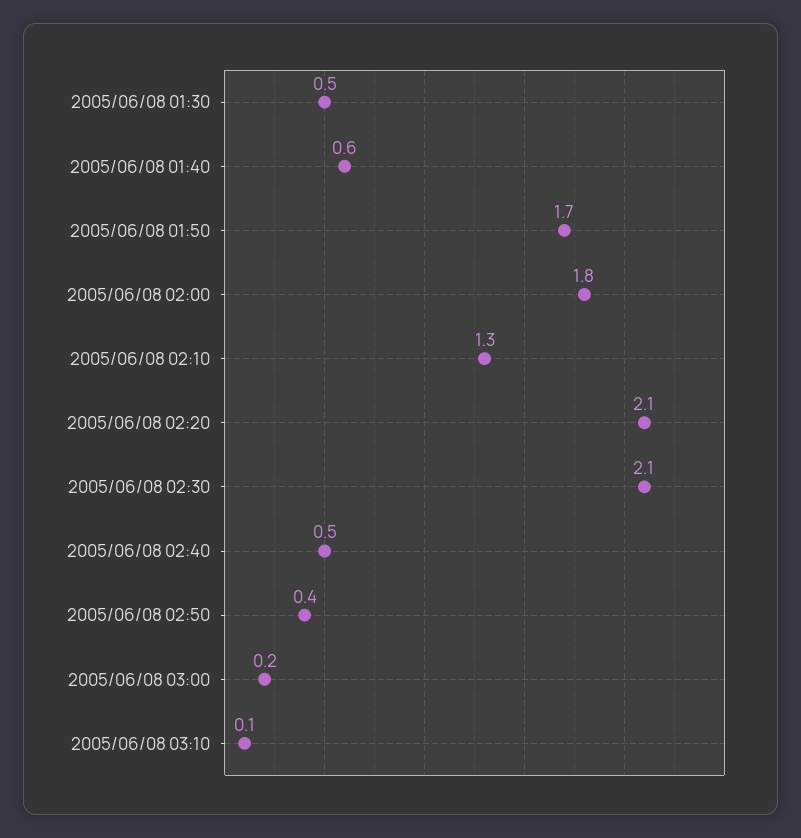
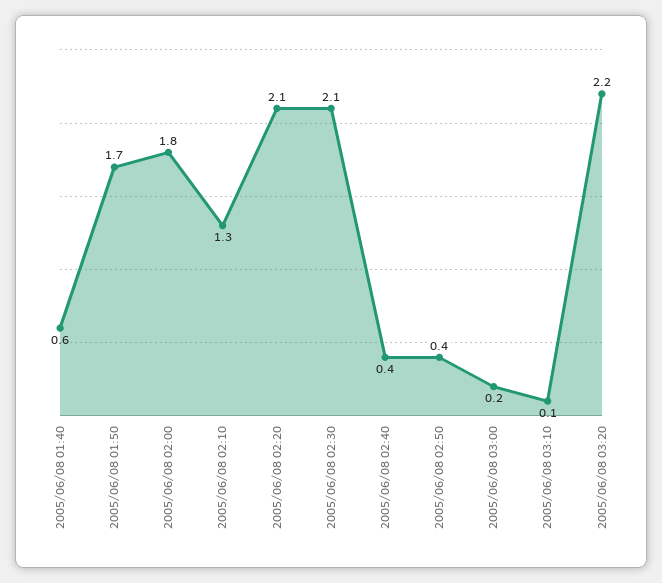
2005/06/08 01:30: 0.5 -> none
2005/06/08 02:40: 0.5 -> 0.4
2005/06/08 03:20: none -> 2.2

